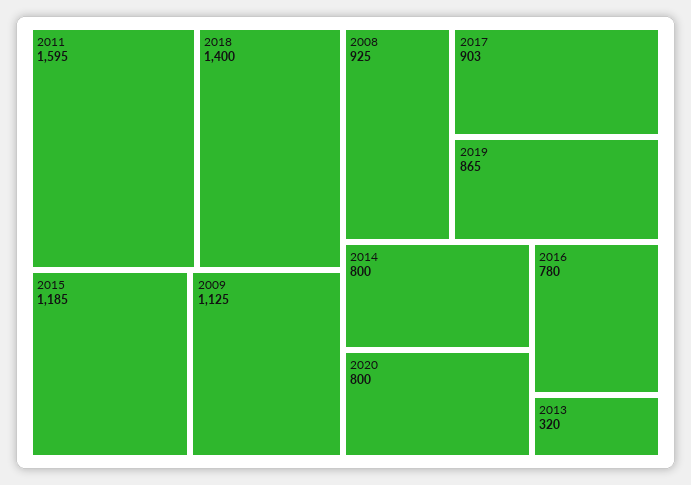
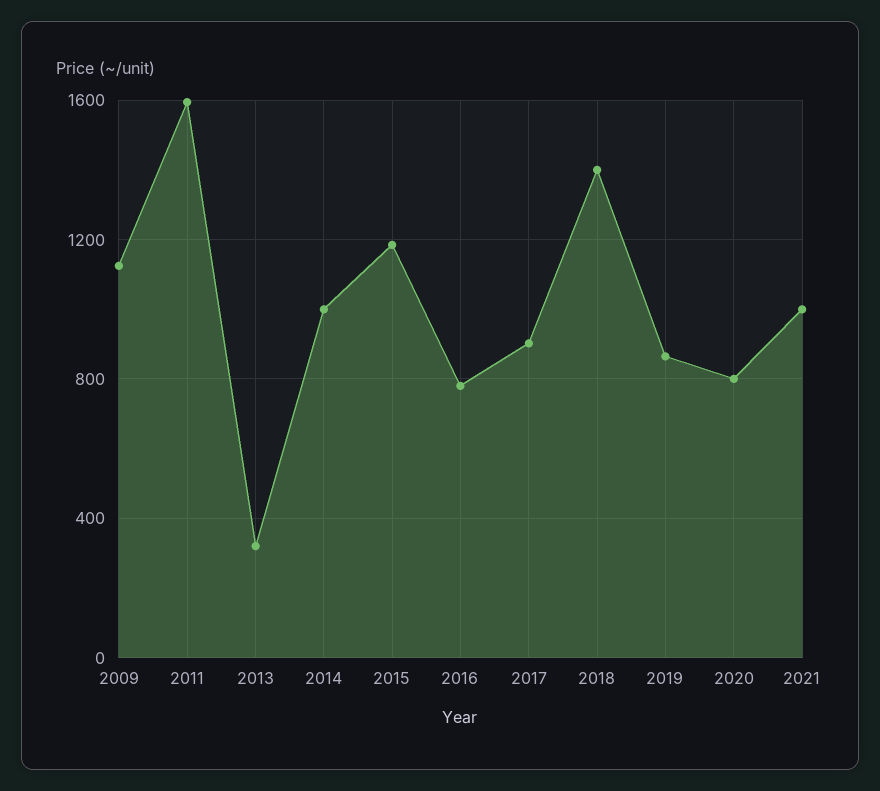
2008: 925 -> none
2014: 800 -> 1000
2021: none -> 1000

